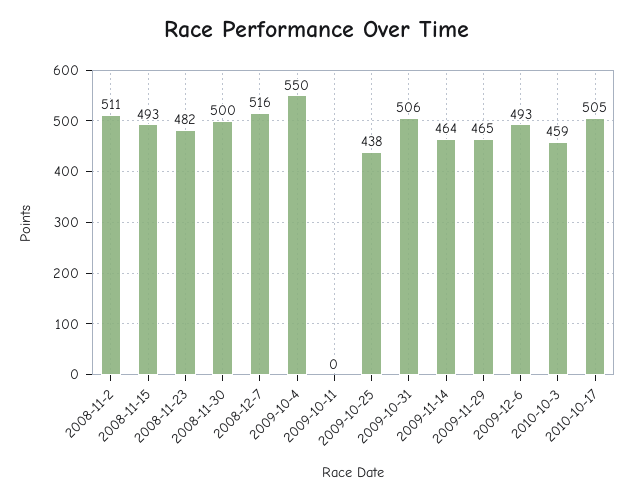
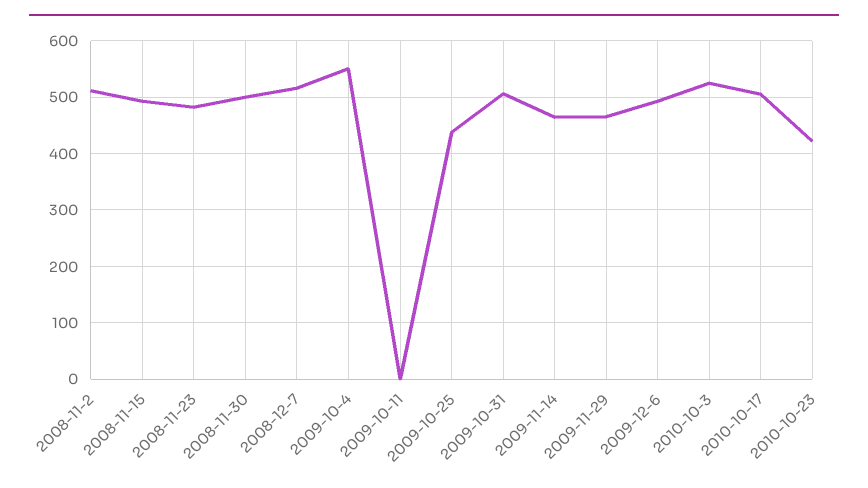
2010-10-3: 459 -> 520
2010-10-23: none -> 420

